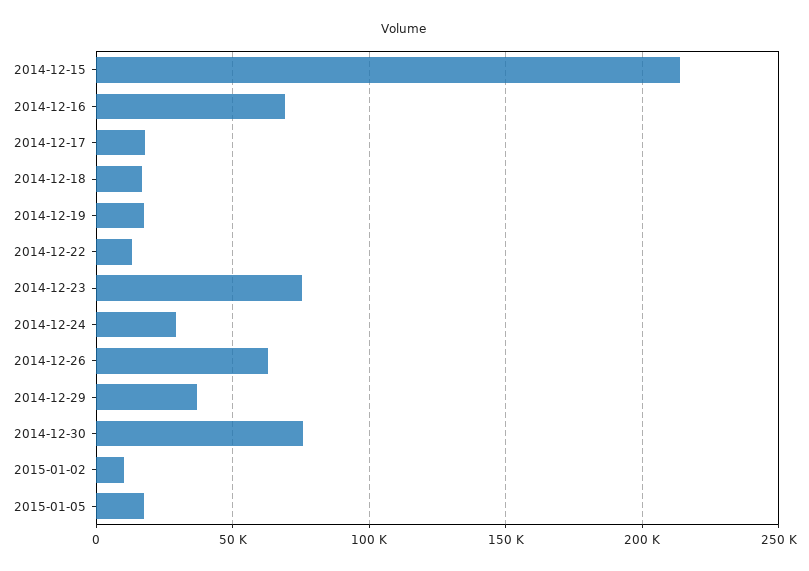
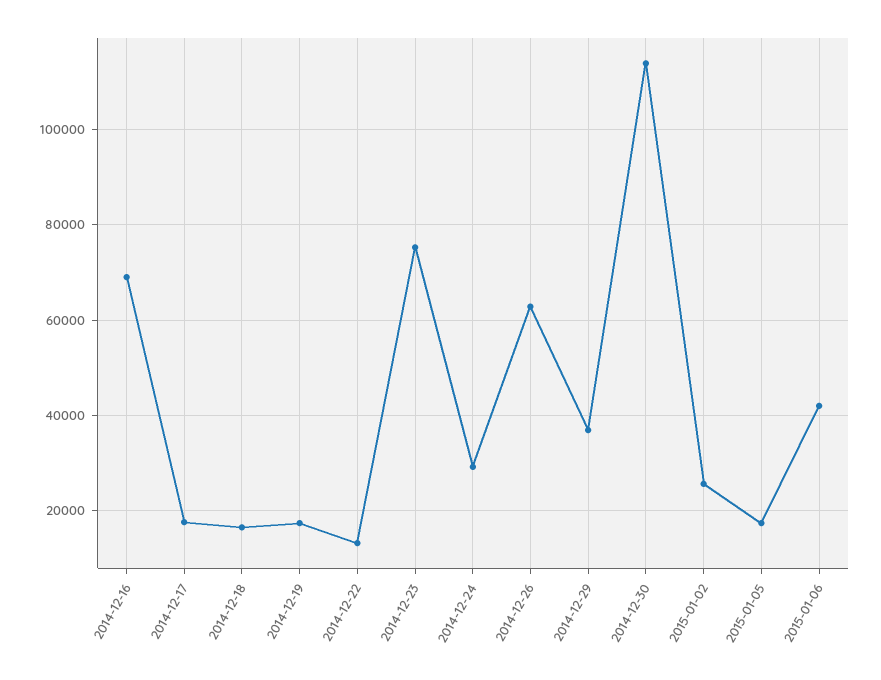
2014-12-15: 215000 -> none
2014-12-30: 75000 -> 114000
2015-01-02: 10000 -> 26000
2015-01-06: none -> 42000

